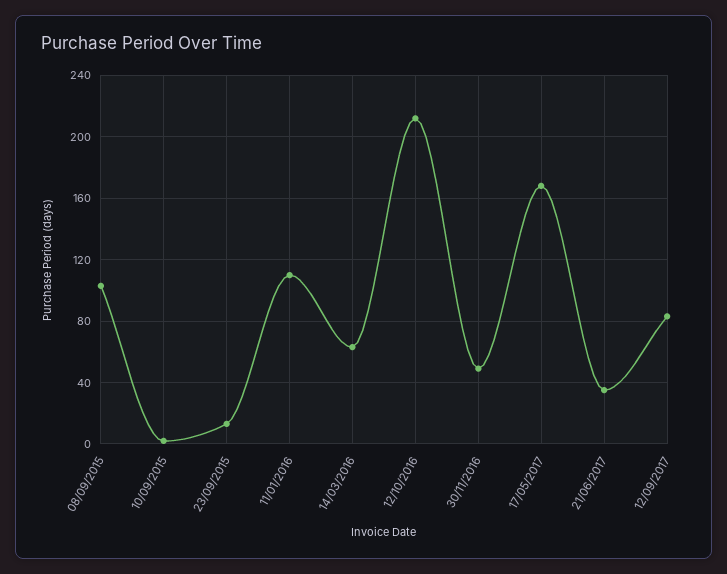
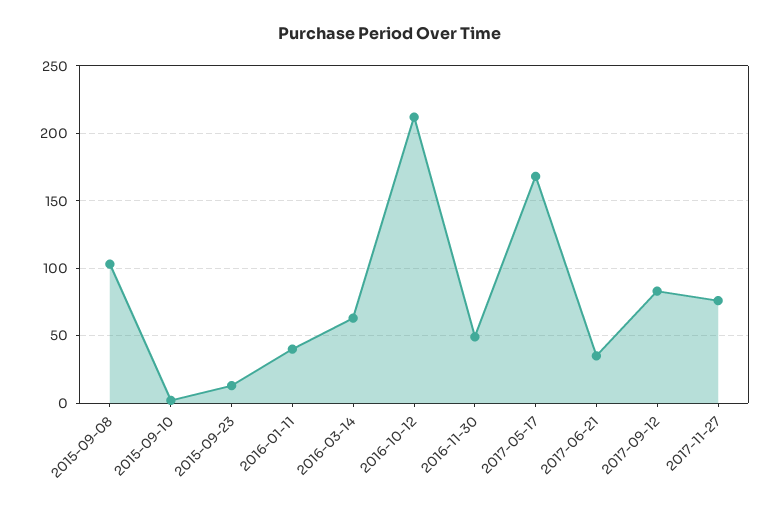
11/01/2016: 110 -> 40
2017-11-27: none -> 75

